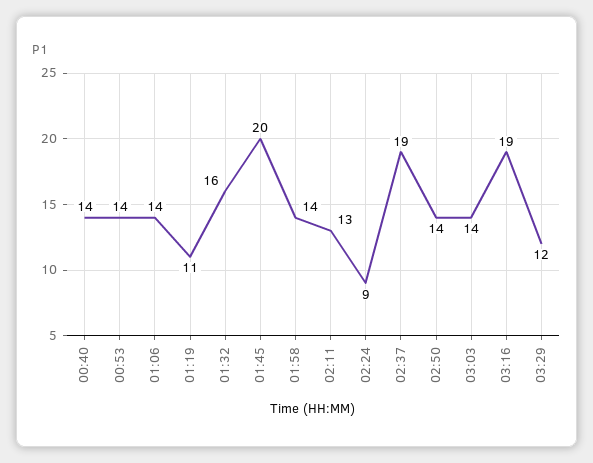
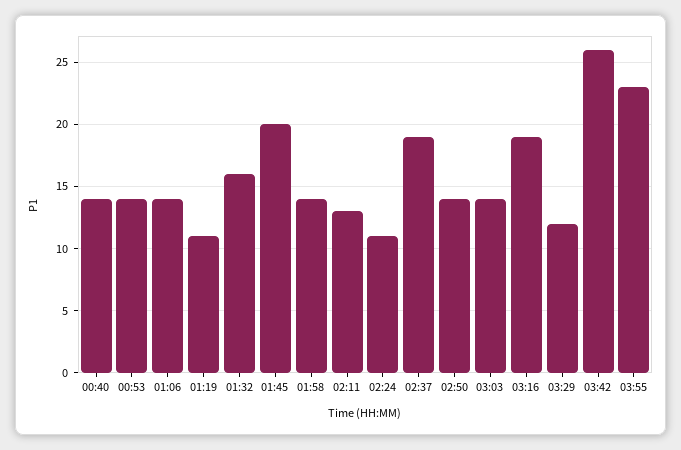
02:24: 9 -> 11
03:42: none -> 26
03:55: none -> 23

